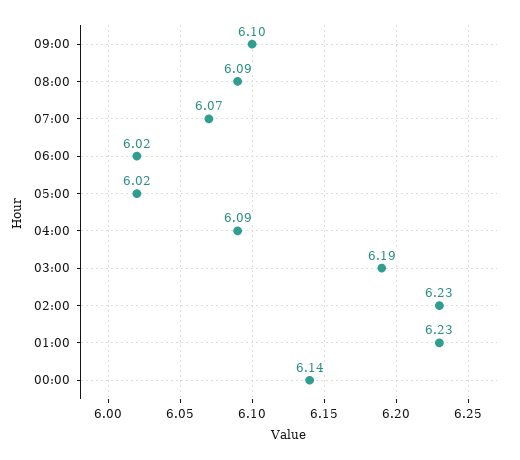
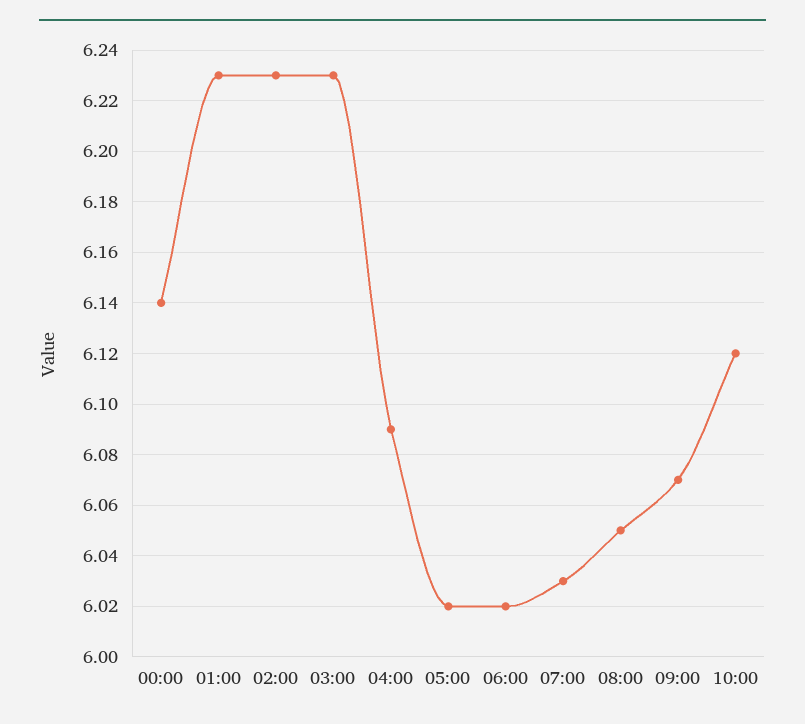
09:00: 6.1 -> 6.07
08:00: 6.09 -> 6.05
07:00: 6.07 -> 6.03
03:00: 6.19 -> 6.23
10:00: none -> 6.12

